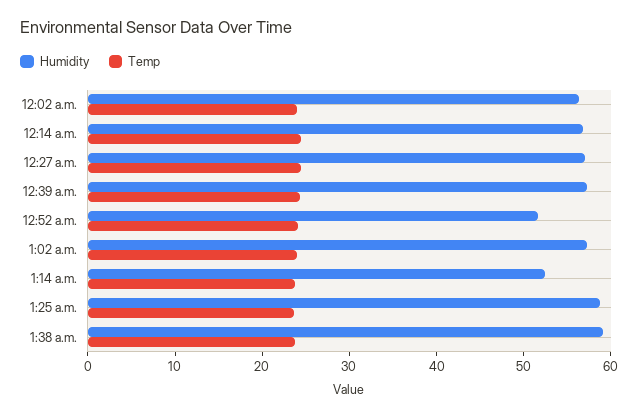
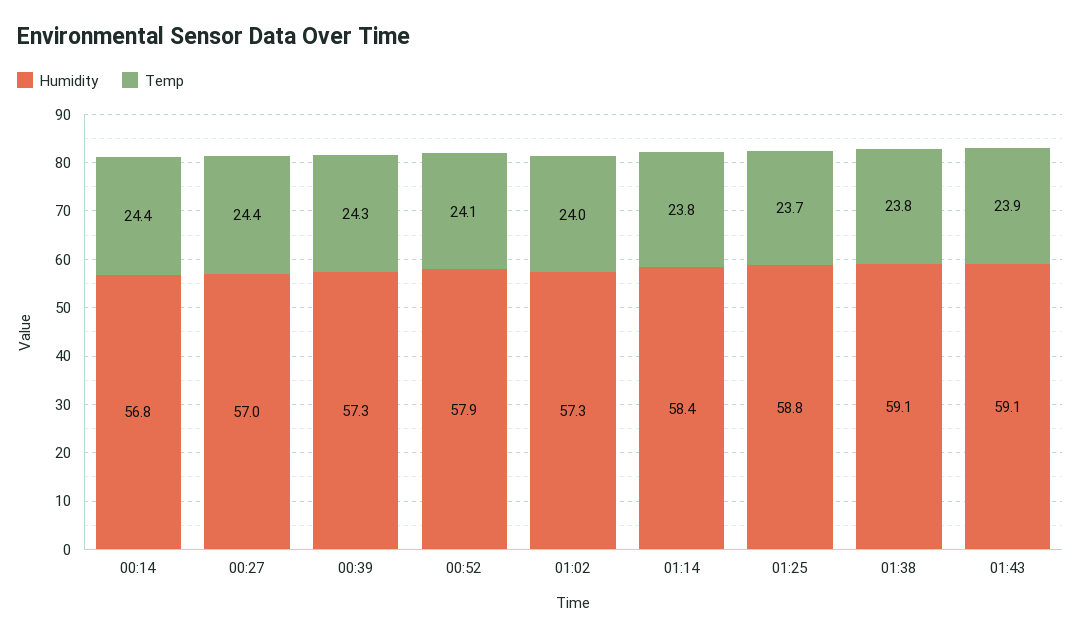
Humidity, 12:02 a.m.: 56 -> none
Temp, 12:02 a.m.: 24 -> none
Humidity, 12:52 a.m.: 52 -> 57.9
Humidity, 1:14 a.m.: 52 -> 58.4
Humidity, 01:43: none -> 59.1
Temp, 01:43: none -> 23.9

